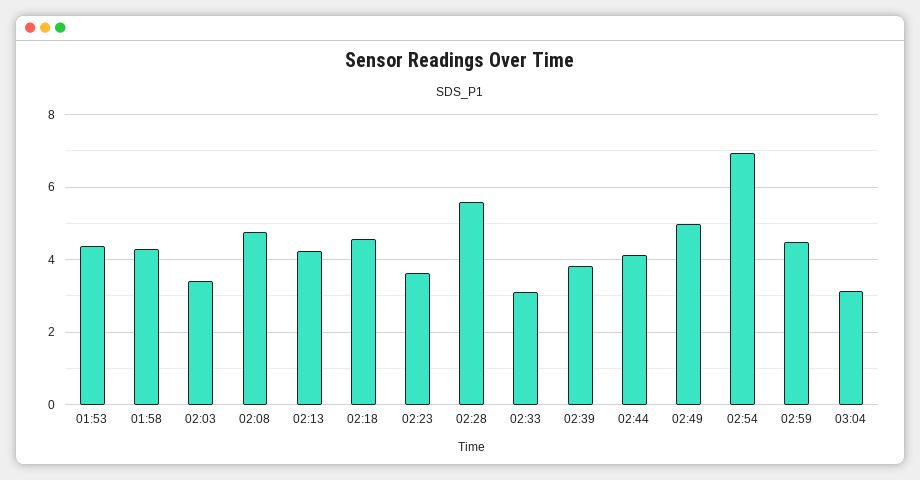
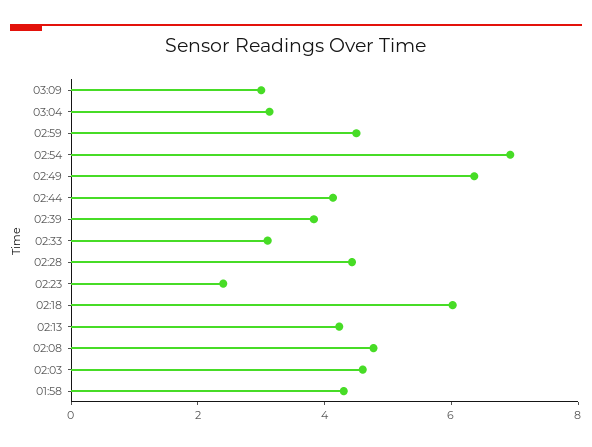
01:53: 4.4 -> none
02:03: 3.4 -> 4.5
02:18: 4.6 -> 6
02:23: 3.6 -> 2.5
02:28: 5.6 -> 4.5
02:49: 5 -> 6.5
03:09: none -> 3

